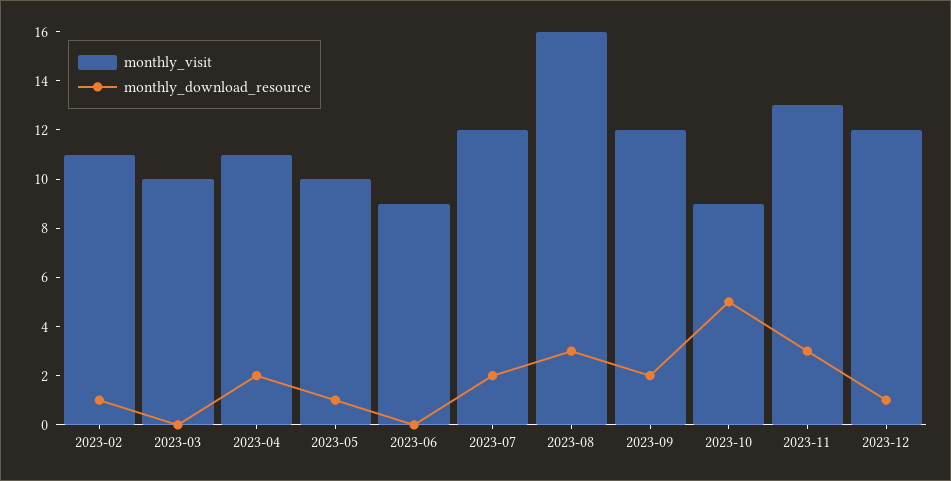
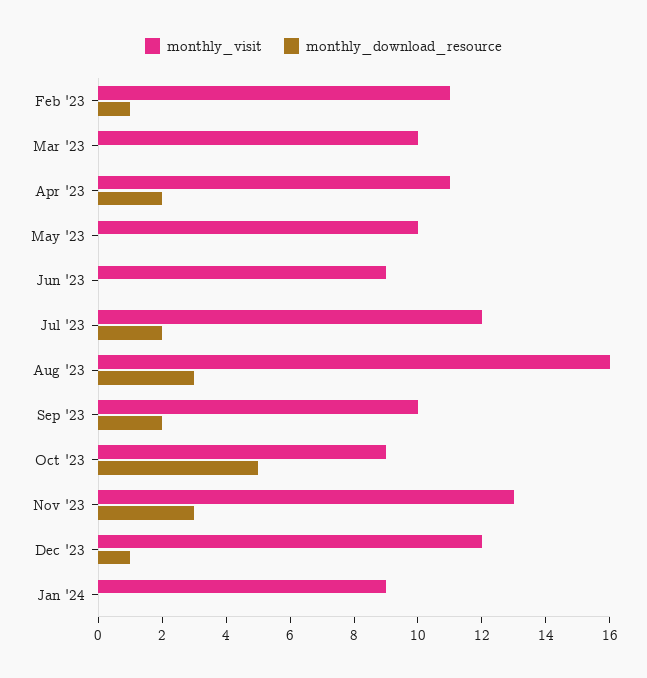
monthly_download_resource, 2023-05: 1 -> 0
monthly_visit, 2023-09: 12 -> 10
monthly_visit, Jan '24: none -> 9
monthly_download_resource, Jan '24: none -> 0

